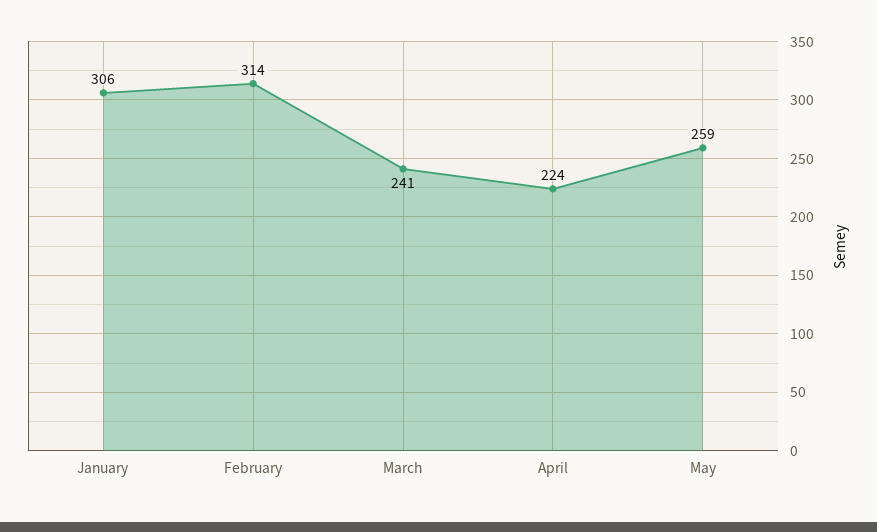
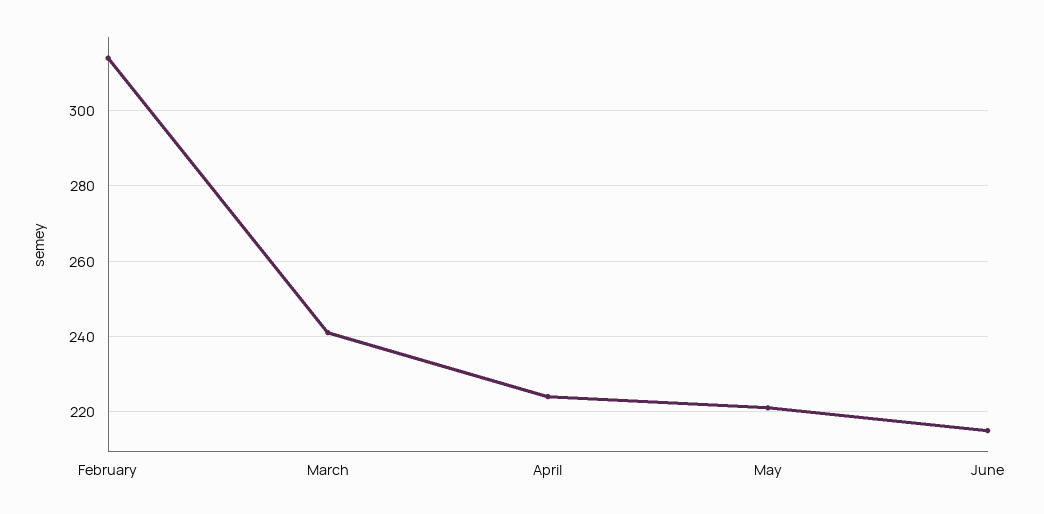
January: 306 -> none
May: 259 -> 220
June: none -> 215

